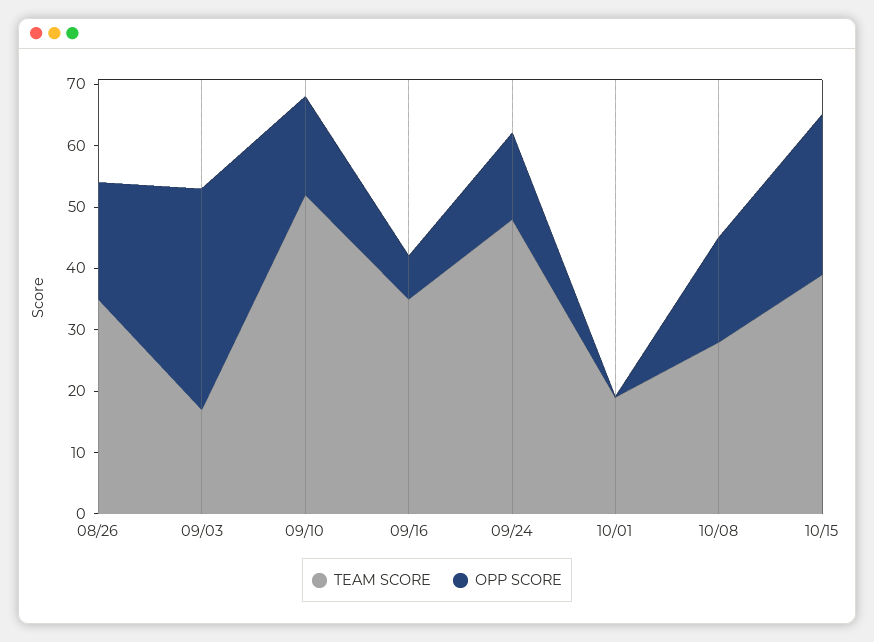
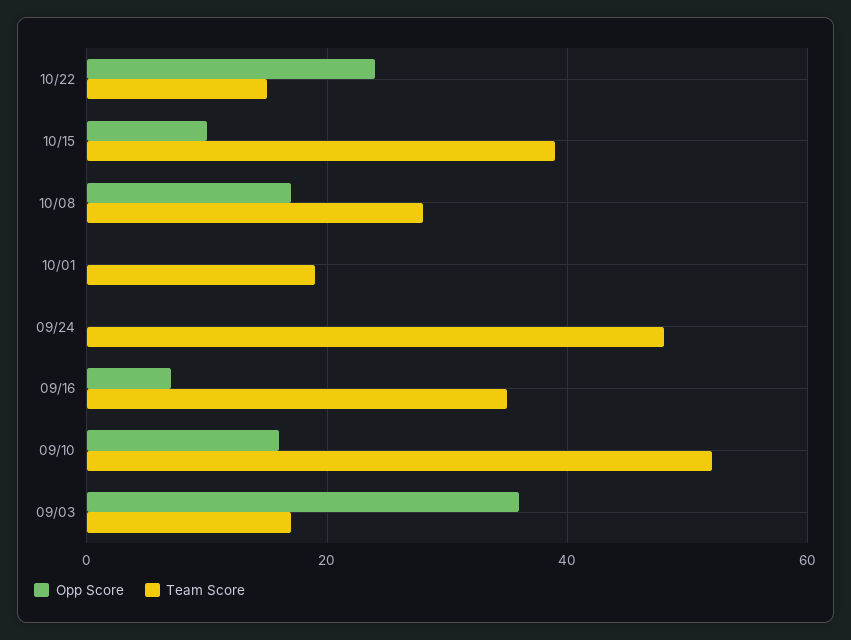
TEAM SCORE, 08/26: 35 -> none
OPP SCORE, 08/26: 20 -> none
OPP SCORE, 09/24: 15 -> 0
OPP SCORE, 10/15: 25 -> 10
OPP SCORE, 10/22: none -> 25
TEAM SCORE, 10/22: none -> 15

